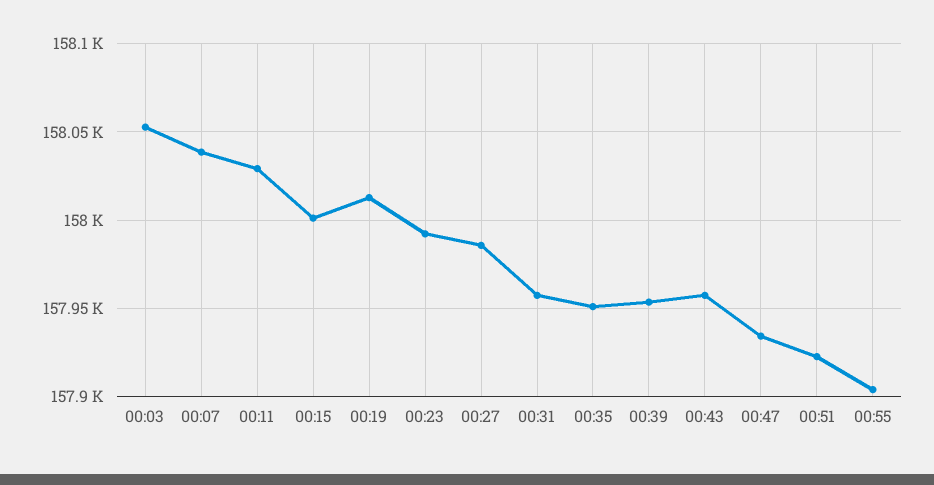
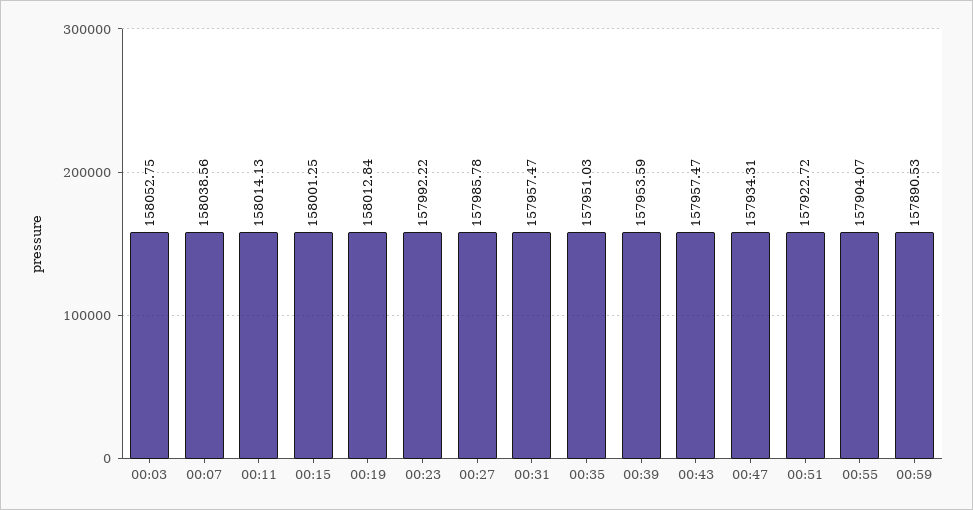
00:11: 158030 -> 158014.13
00:59: none -> 157890.53

